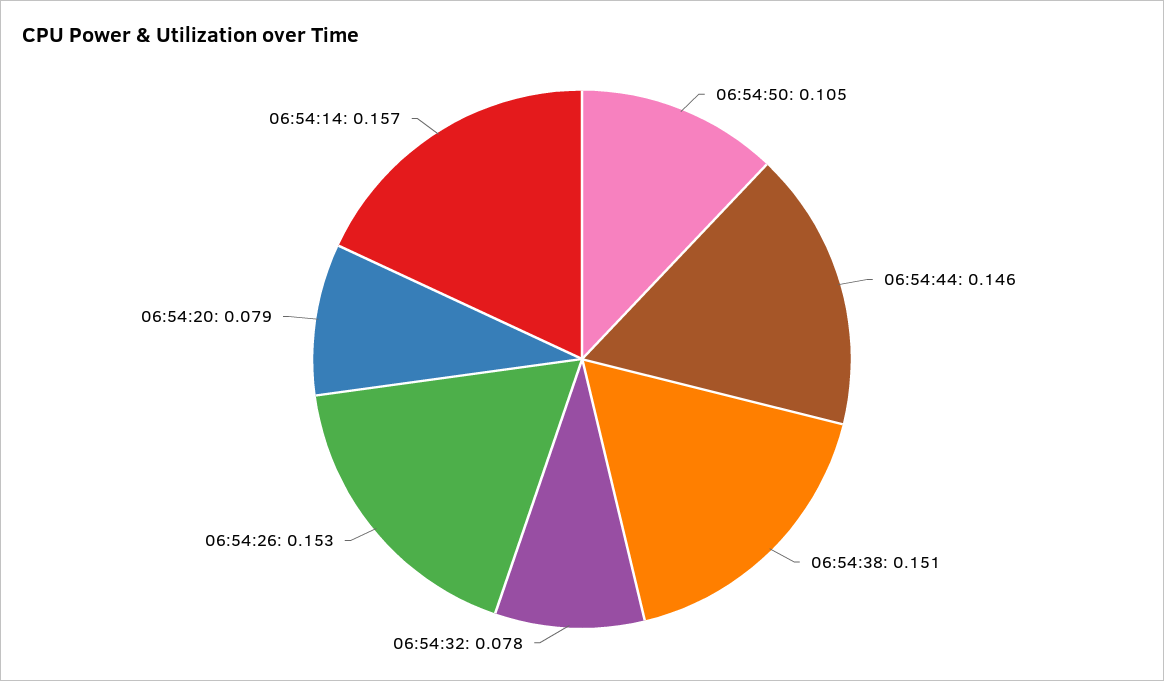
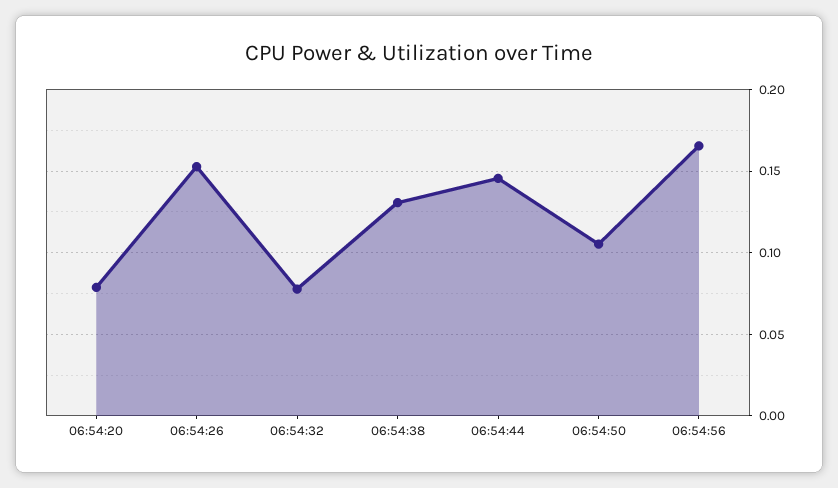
06:54:38: 0.151 -> 0.13
06:54:14: 0.157 -> none
06:54:56: none -> 0.165

